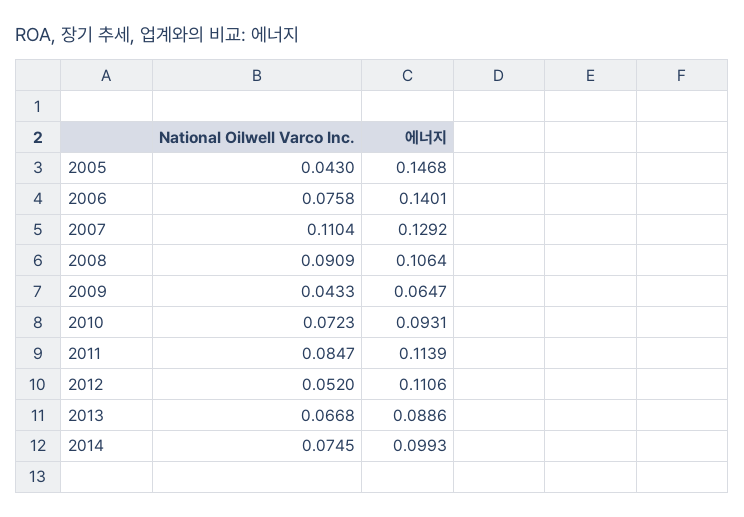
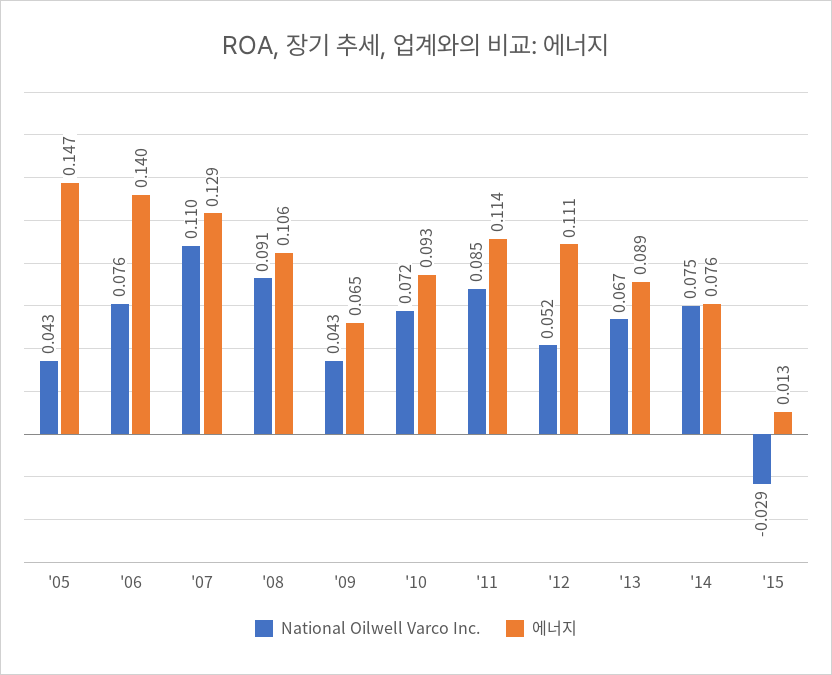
에너지, 2014: 0.0993 -> 0.076
National Oilwell Varco Inc., '15: none -> -0.029
에너지, '15: none -> 0.013

